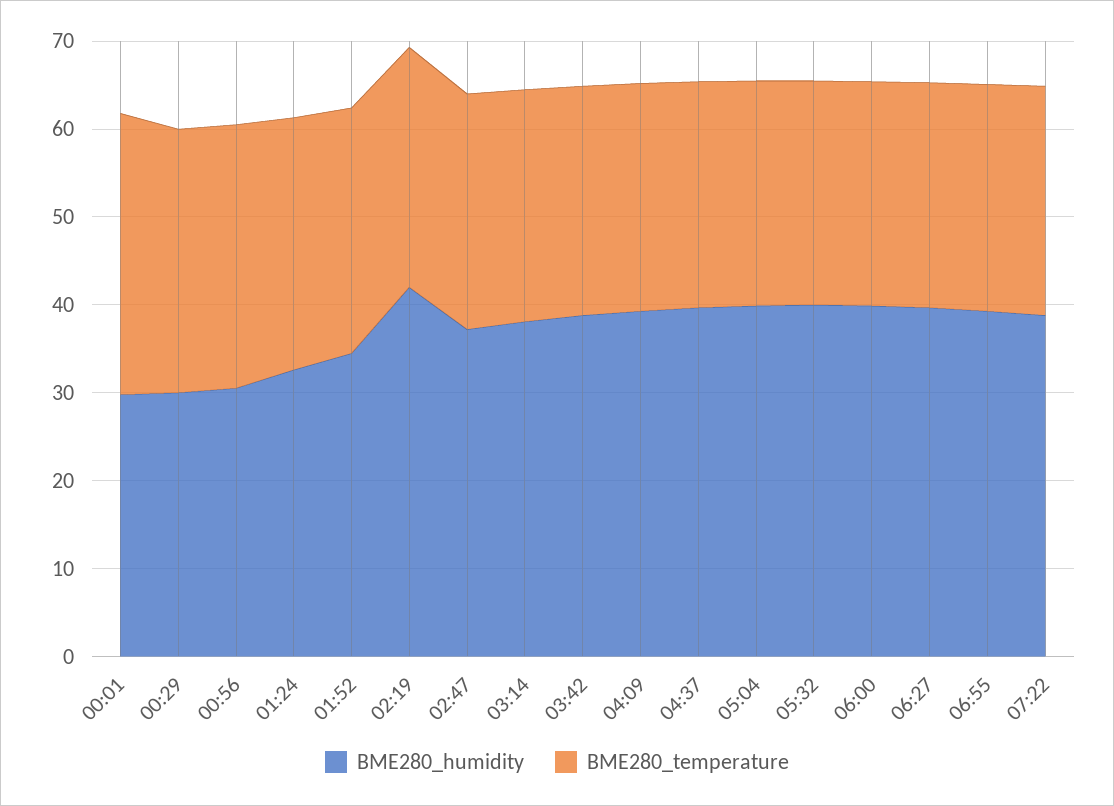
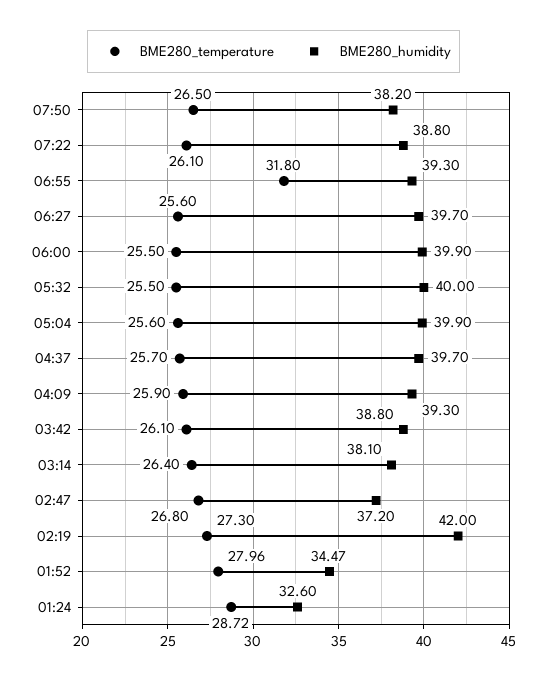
BME280_humidity, 00:01: 30 -> none
BME280_temperature, 00:01: 32 -> none
BME280_humidity, 00:29: 30 -> none
BME280_temperature, 00:29: 30 -> none
BME280_humidity, 00:56: 30 -> none
BME280_temperature, 00:56: 30 -> none
BME280_temperature, 06:55: 26 -> 31.8
BME280_temperature, 07:50: none -> 26.5
BME280_humidity, 07:50: none -> 38.2

